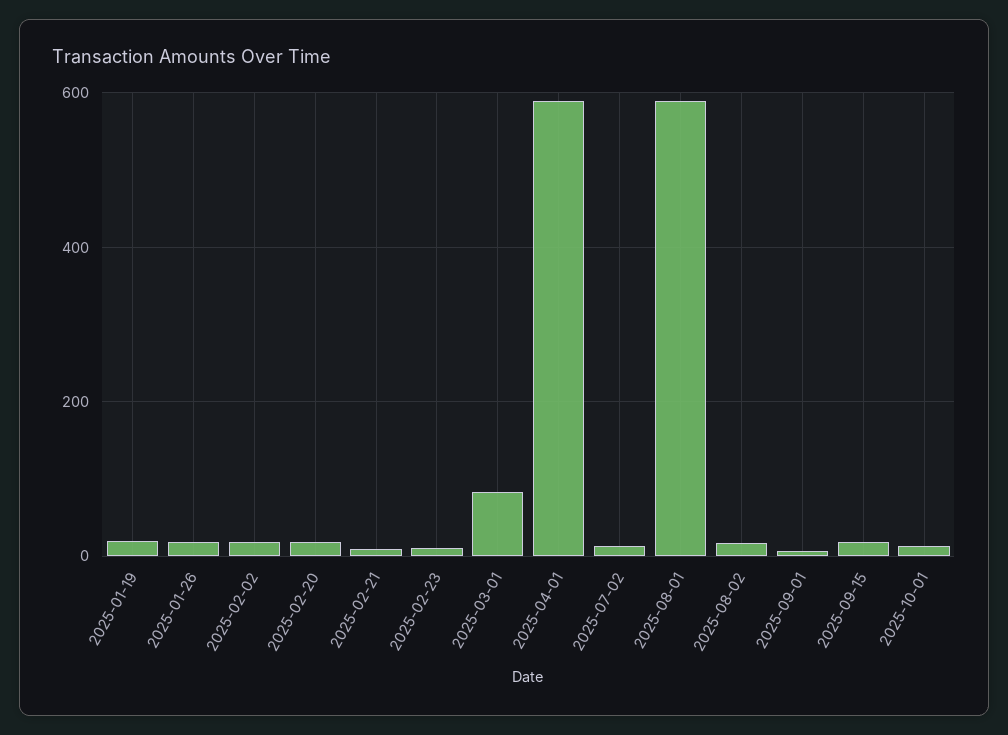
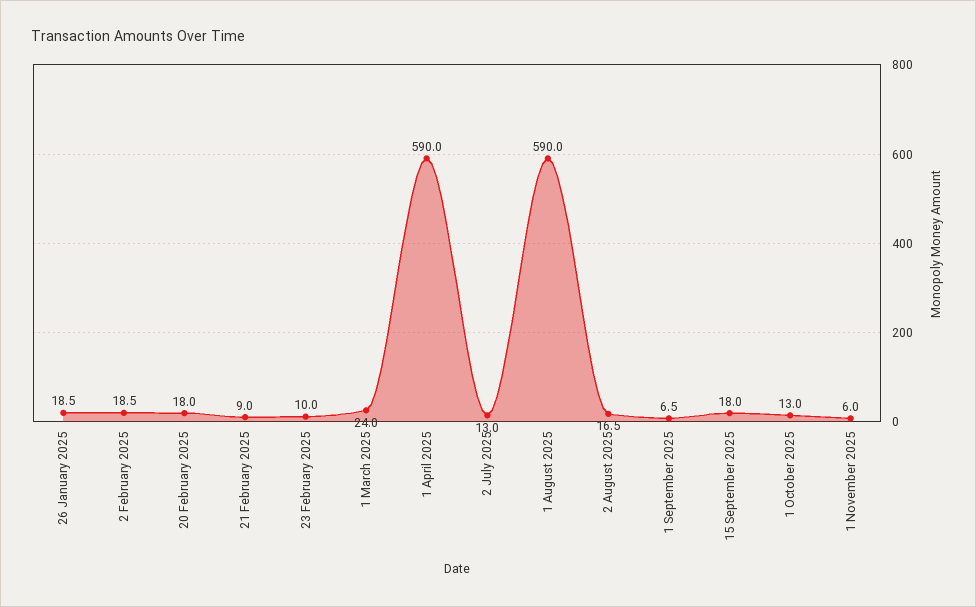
2025-01-19: 20 -> none
2025-03-01: 80 -> 24
1 November 2025: none -> 6

